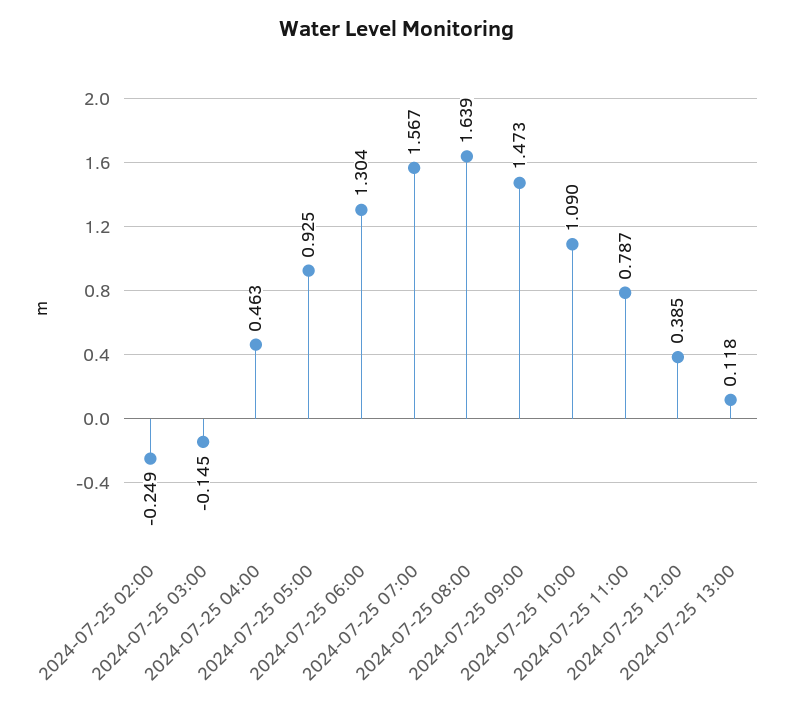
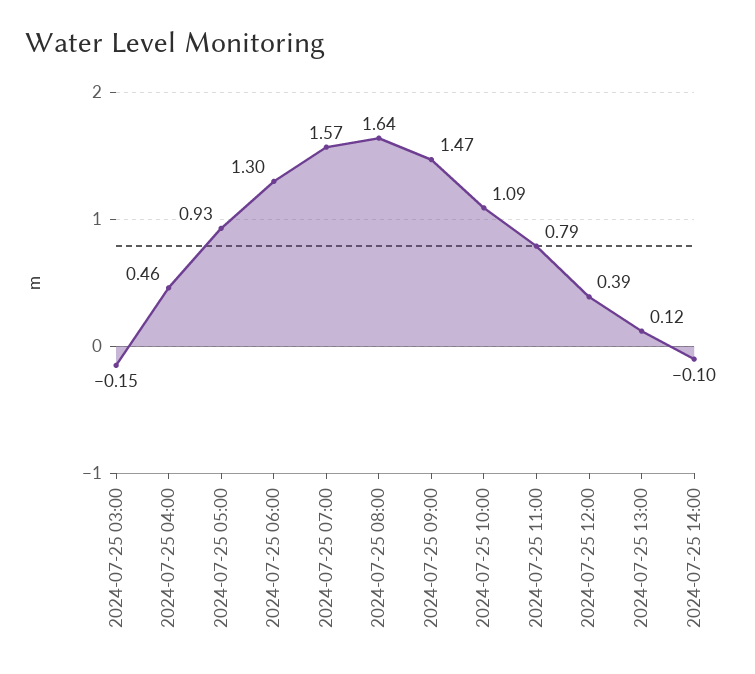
2024-07-25 02:00: -0.249 -> none
2024-07-25 14:00: none -> -0.1

